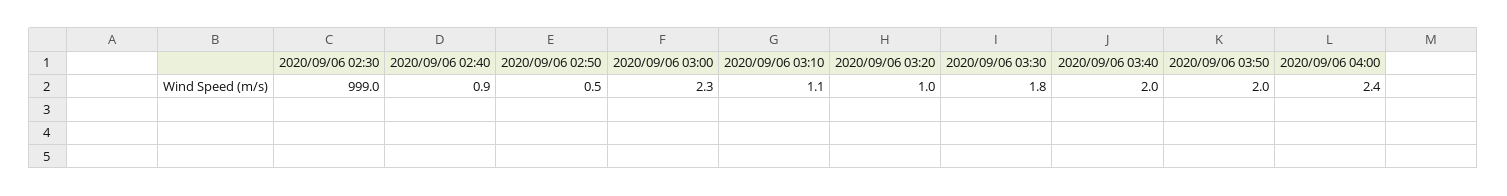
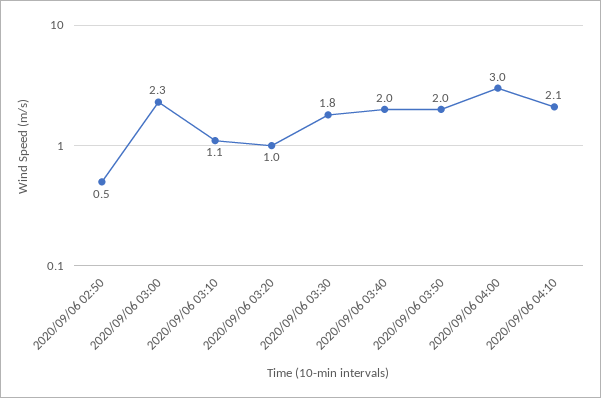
2020/09/06 02:30: 999 -> none
2020/09/06 02:40: 0.9 -> none
2020/09/06 04:00: 2.4 -> 3
2020/09/06 04:10: none -> 2.1

